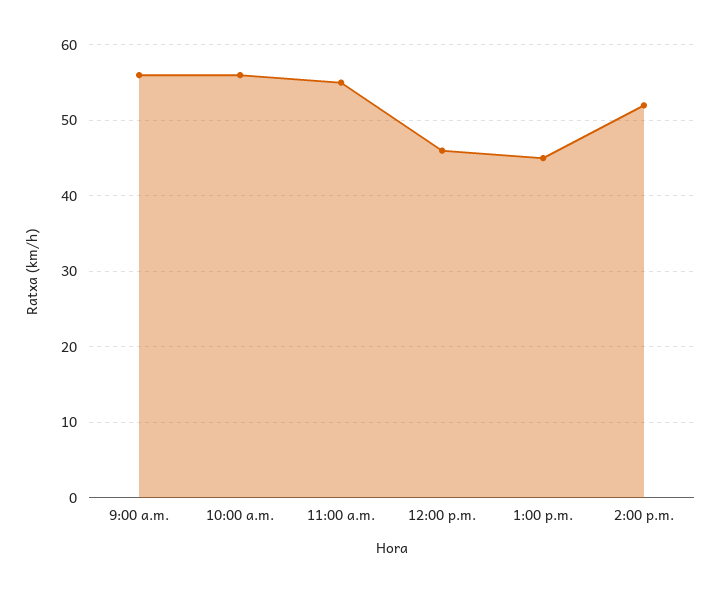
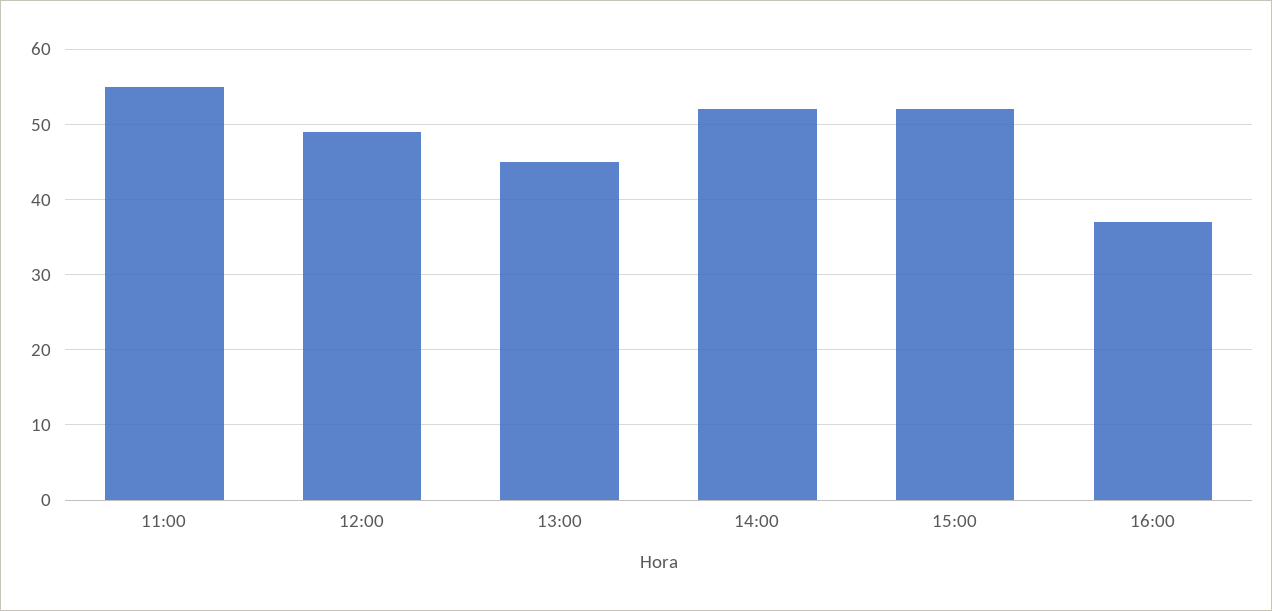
9:00 a.m.: 56 -> none
10:00 a.m.: 56 -> none
12:00 p.m.: 46 -> 49
15:00: none -> 52
16:00: none -> 37

